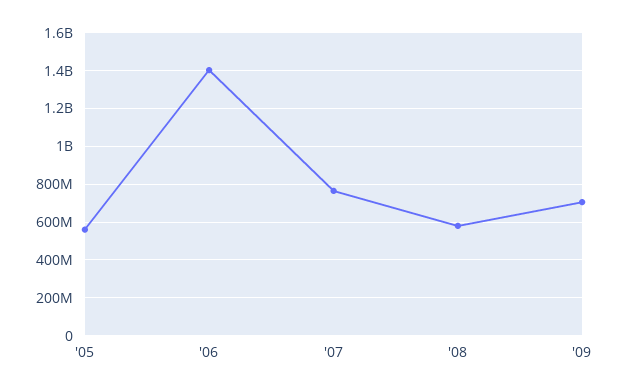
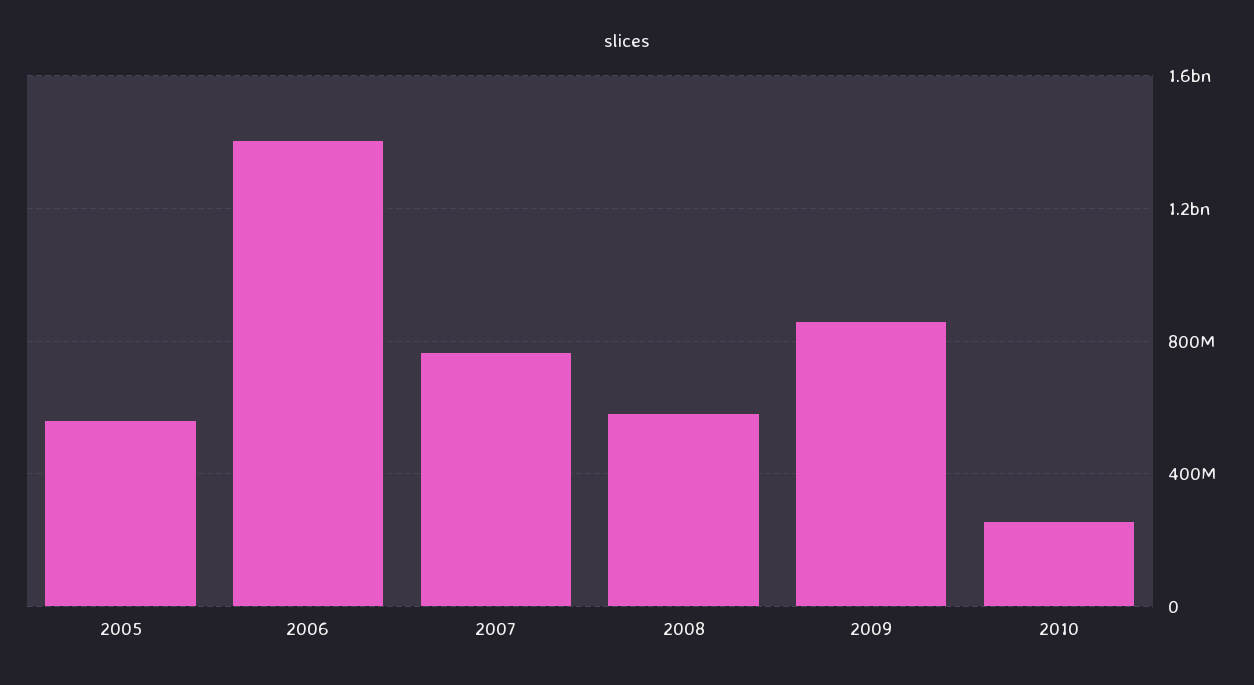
'09: 700000000 -> 850000000
2010: none -> 250000000

